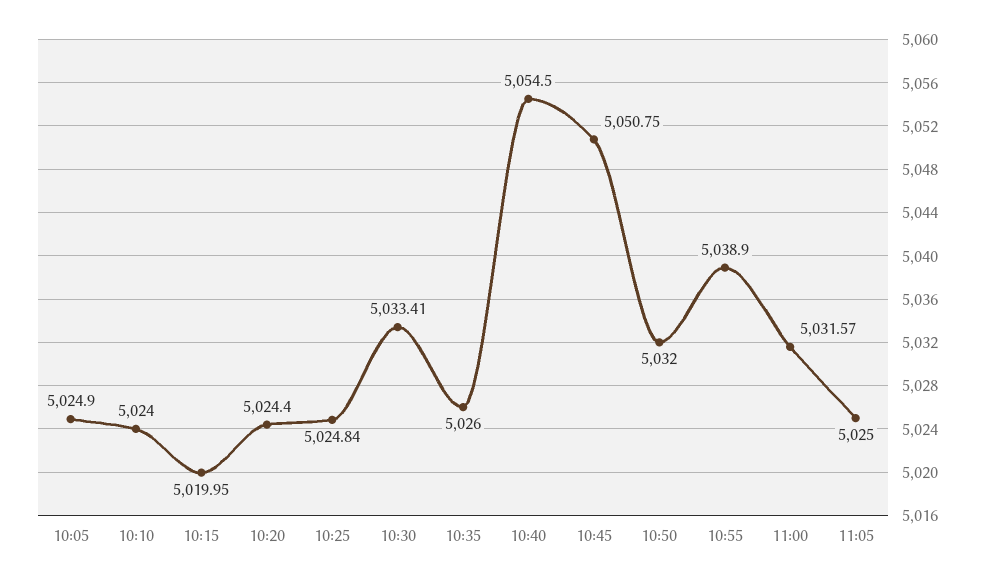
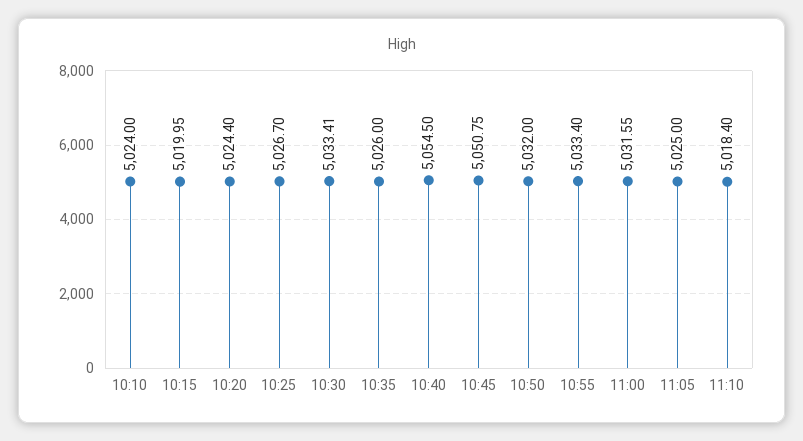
10:05: 5024.9 -> none
10:25: 5024.84 -> 5026.7
10:55: 5038.9 -> 5033.4
11:00: 5031.57 -> 5031.55
11:10: none -> 5018.4

